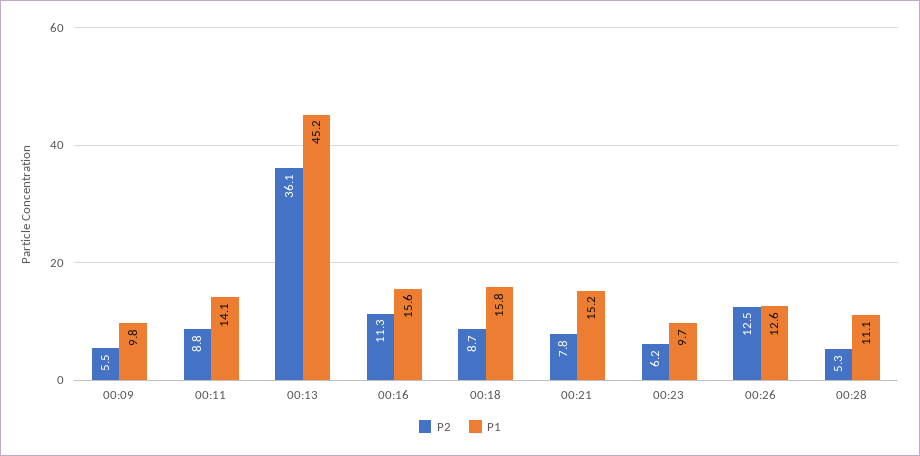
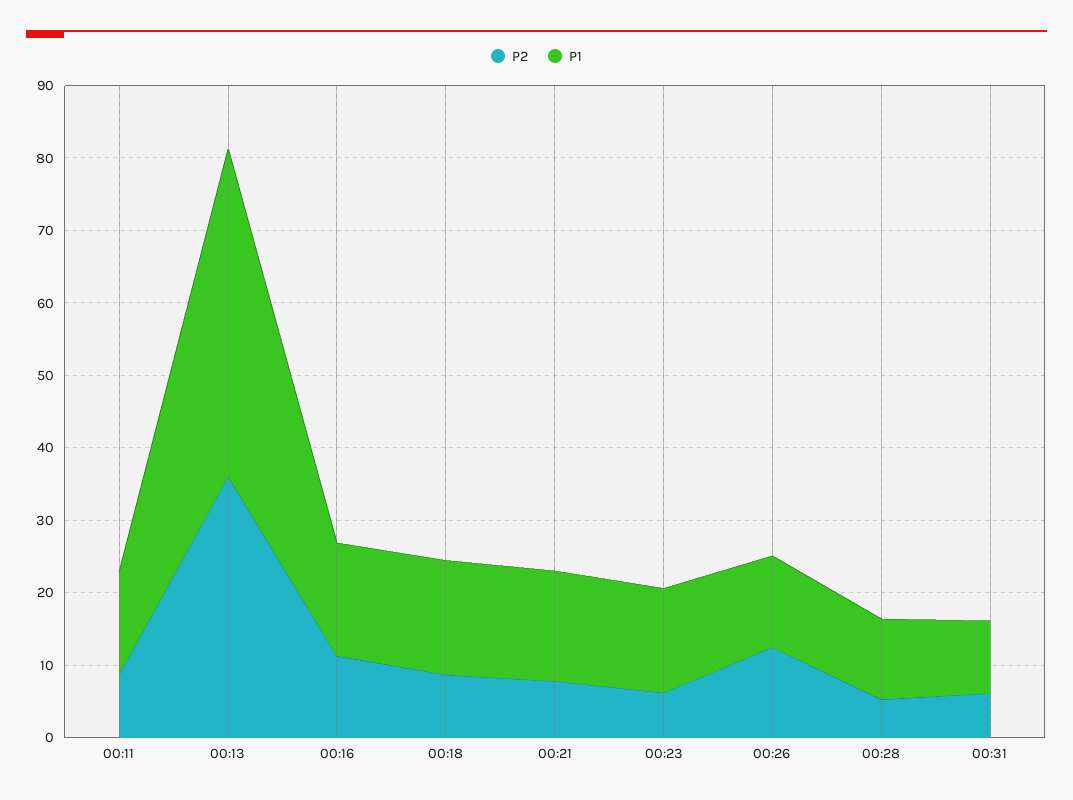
P2, 00:09: 5.5 -> none
P1, 00:09: 9.8 -> none
P1, 00:23: 9.7 -> 14
P2, 00:31: none -> 6
P1, 00:31: none -> 10

